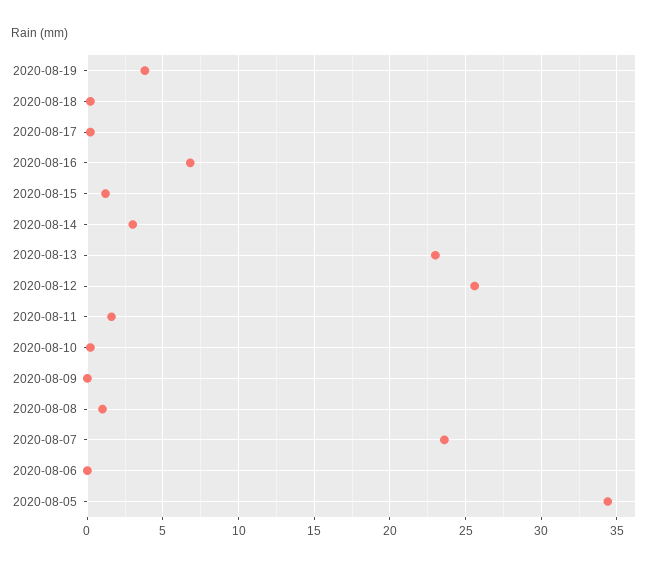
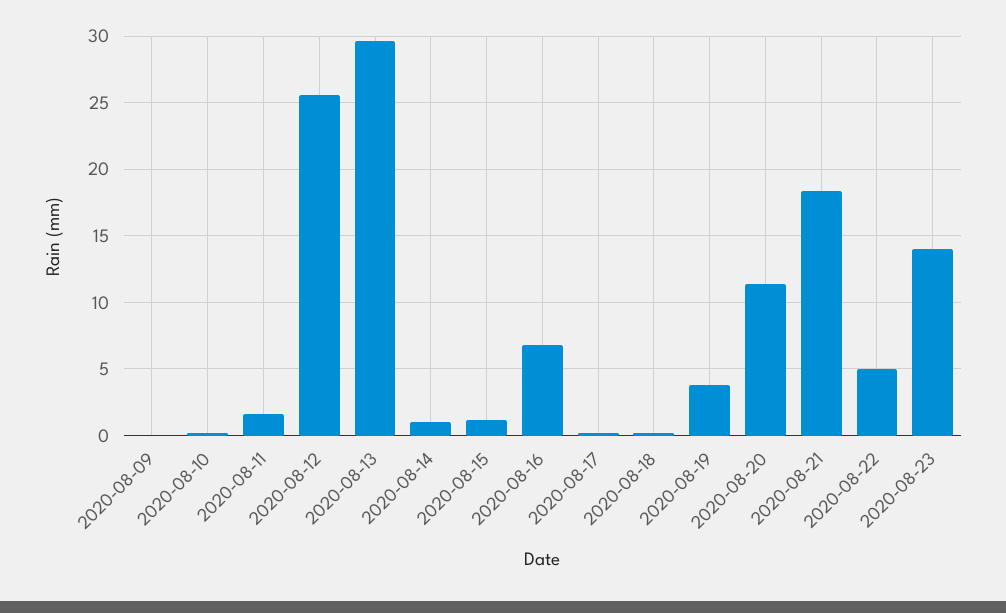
2020-08-14: 3 -> 1
2020-08-13: 23 -> 29.5
2020-08-08: 1 -> none
2020-08-07: 23.5 -> none
2020-08-06: 0 -> none
2020-08-05: 34.5 -> none
2020-08-20: none -> 11.5
2020-08-21: none -> 18.5
2020-08-22: none -> 5
2020-08-23: none -> 14

